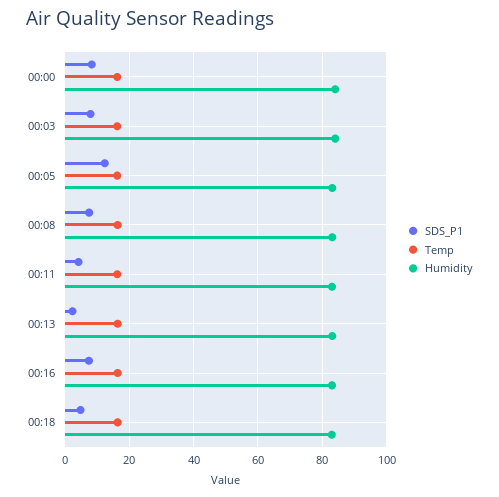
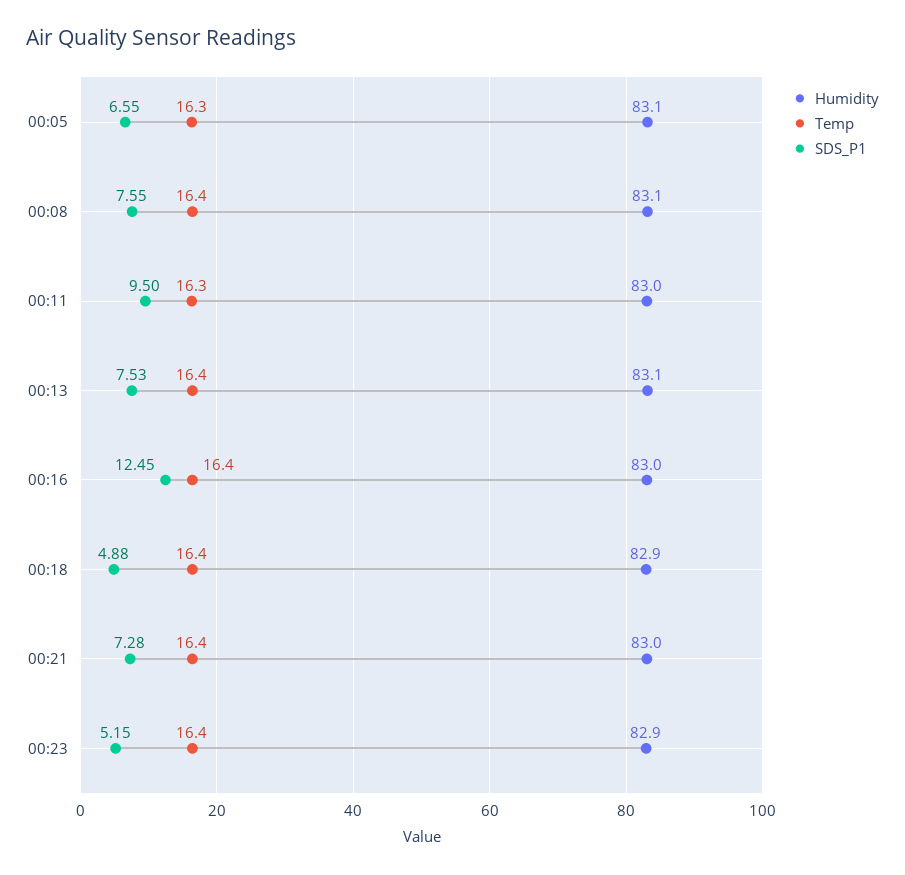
SDS_P1, 00:00: 8 -> none
Temp, 00:00: 16 -> none
Humidity, 00:00: 84 -> none
SDS_P1, 00:03: 8 -> none
Temp, 00:03: 16 -> none
Humidity, 00:03: 84 -> none
SDS_P1, 00:05: 12 -> 6.55
SDS_P1, 00:11: 4 -> 9.5
SDS_P1, 00:13: 2 -> 7.53
SDS_P1, 00:16: 8 -> 12.45
Humidity, 00:21: none -> 83
Temp, 00:21: none -> 16.4
SDS_P1, 00:21: none -> 7.28
Humidity, 00:23: none -> 82.9
Temp, 00:23: none -> 16.4
SDS_P1, 00:23: none -> 5.15

